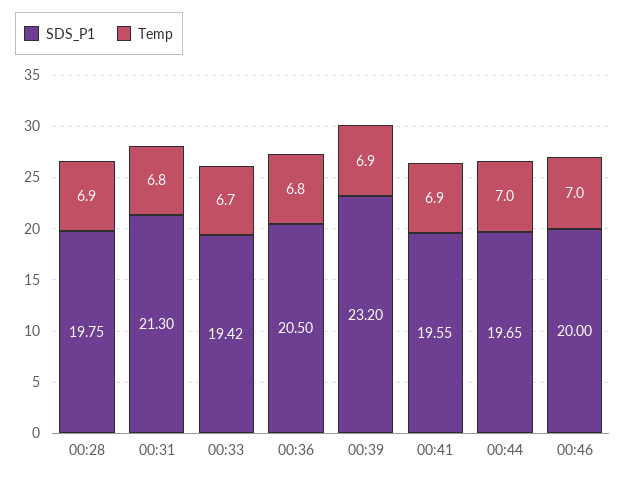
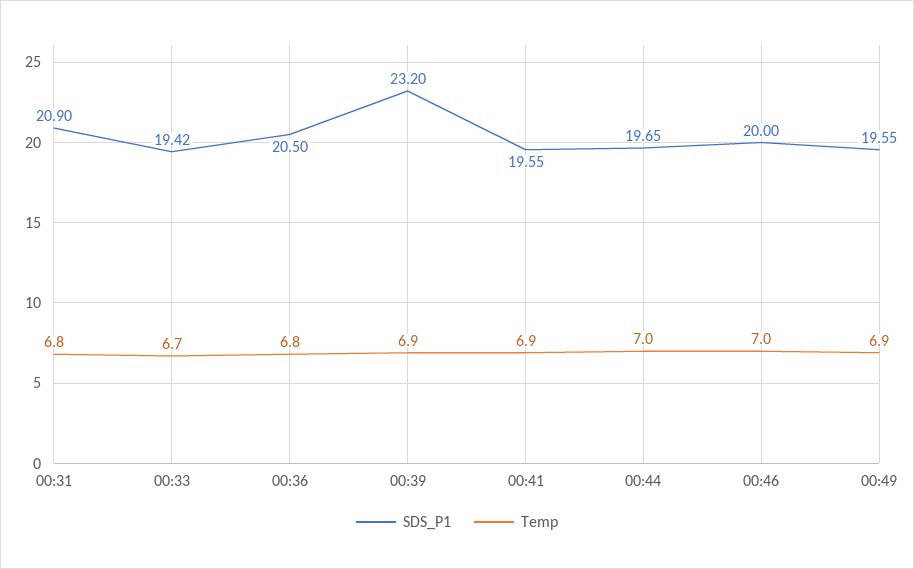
SDS_P1, 00:28: 19.75 -> none
Temp, 00:28: 6.9 -> none
SDS_P1, 00:31: 21.3 -> 20.9
SDS_P1, 00:49: none -> 19.55
Temp, 00:49: none -> 6.9

